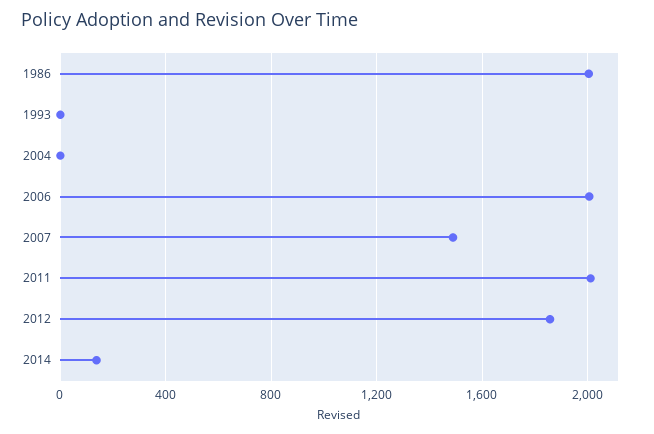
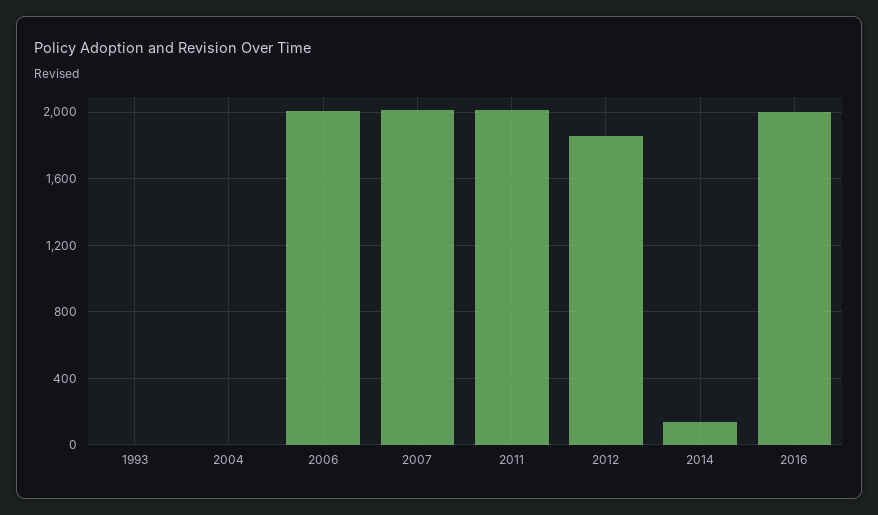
1986: 2000 -> none
2007: 1500 -> 2000
2016: none -> 2000

